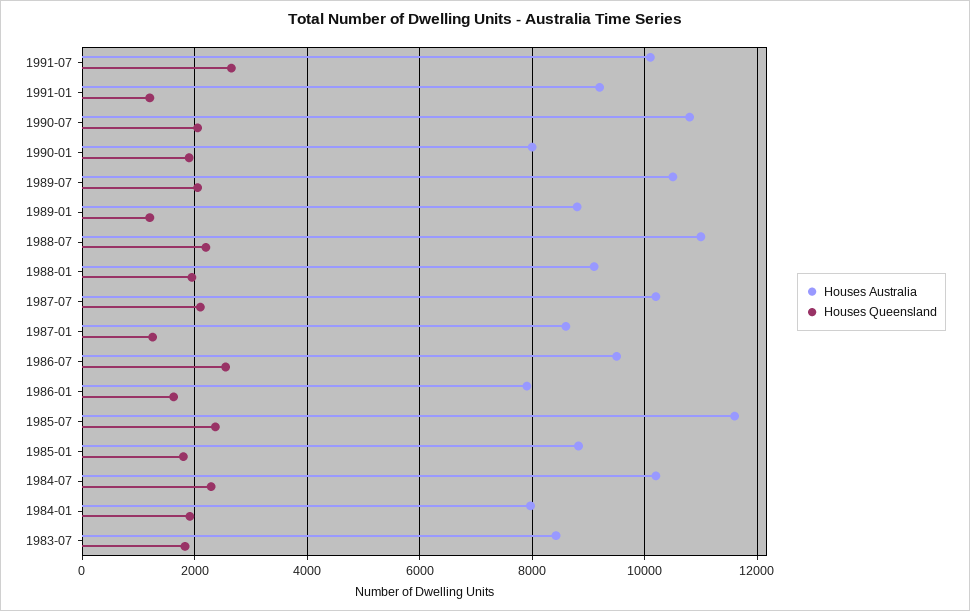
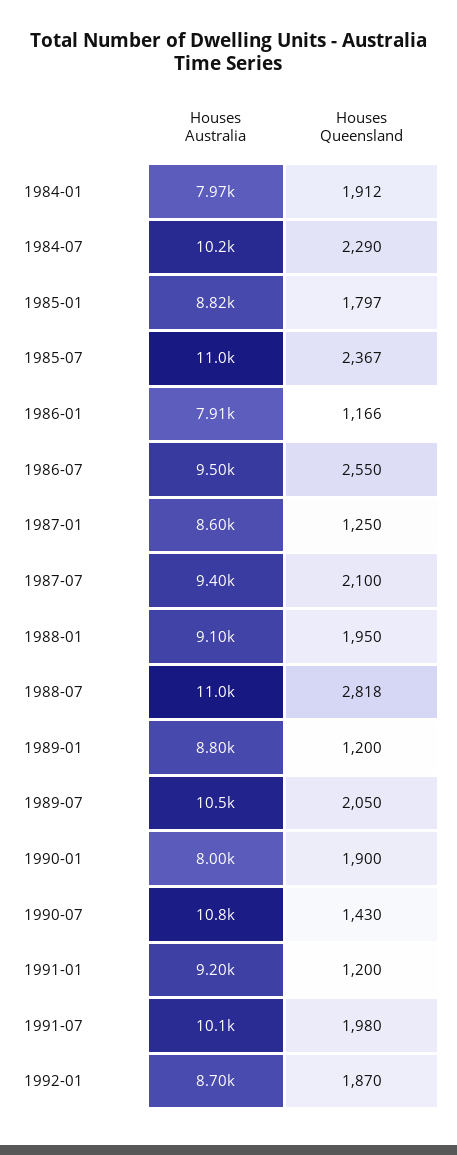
Houses Queensland, 1991-07: 2600 -> 1980
Houses Queensland, 1990-07: 2000 -> 1430
Houses Queensland, 1988-07: 2200 -> 2818
Houses Australia, 1987-07: 10200 -> 9400
Houses Queensland, 1986-01: 1600 -> 1166
Houses Australia, 1985-07: 11600 -> 11000
Houses Australia, 1983-07: 8400 -> none
Houses Queensland, 1983-07: 1800 -> none
Houses Australia, 1992-01: none -> 8700
Houses Queensland, 1992-01: none -> 1870

